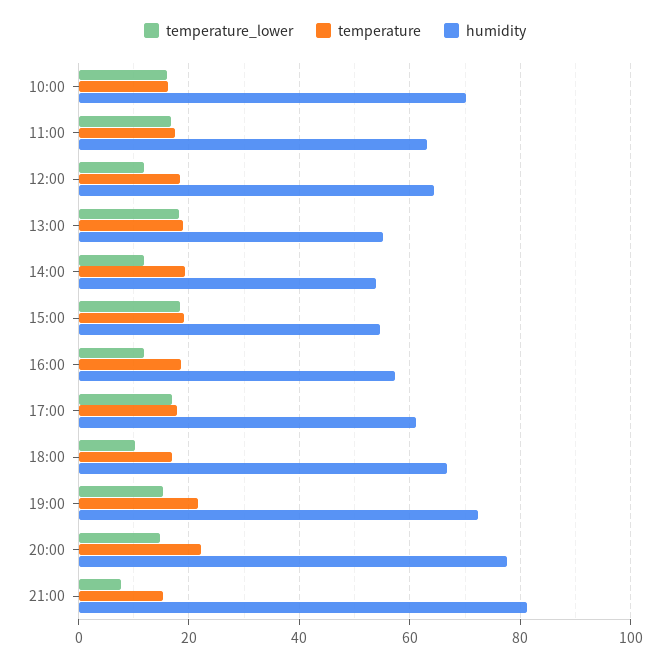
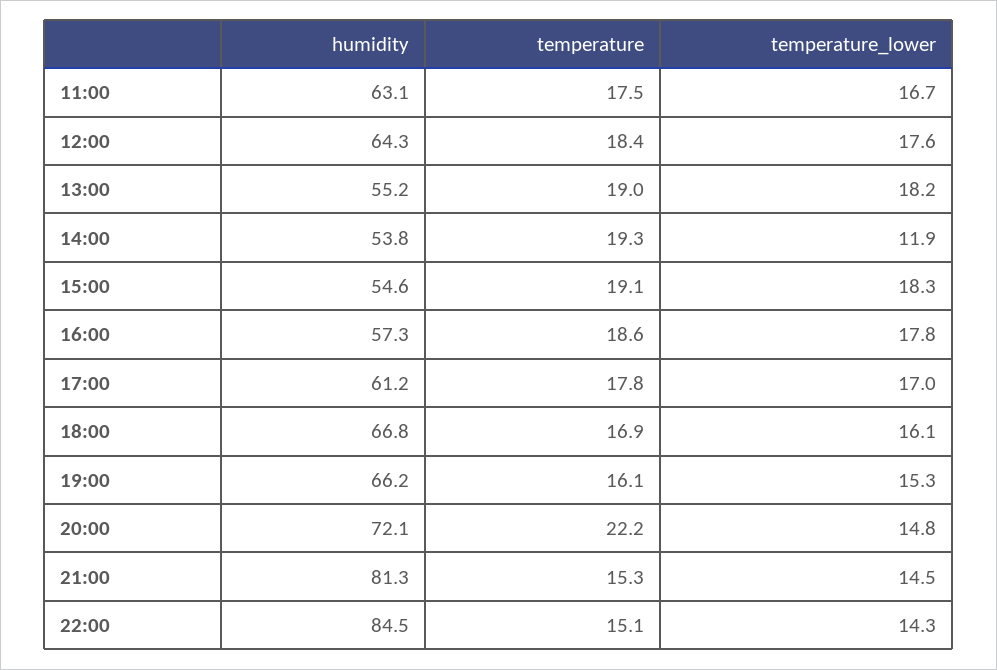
temperature_lower, 10:00: 16 -> none
temperature, 10:00: 16 -> none
humidity, 10:00: 70 -> none
temperature_lower, 12:00: 12 -> 17.6
temperature_lower, 16:00: 12 -> 17.8
temperature_lower, 18:00: 10 -> 16.1
temperature, 19:00: 22 -> 16.1
humidity, 19:00: 72 -> 66.2
humidity, 20:00: 78 -> 72.1
temperature_lower, 21:00: 8 -> 14.5
humidity, 22:00: none -> 84.5
temperature, 22:00: none -> 15.1
temperature_lower, 22:00: none -> 14.3

